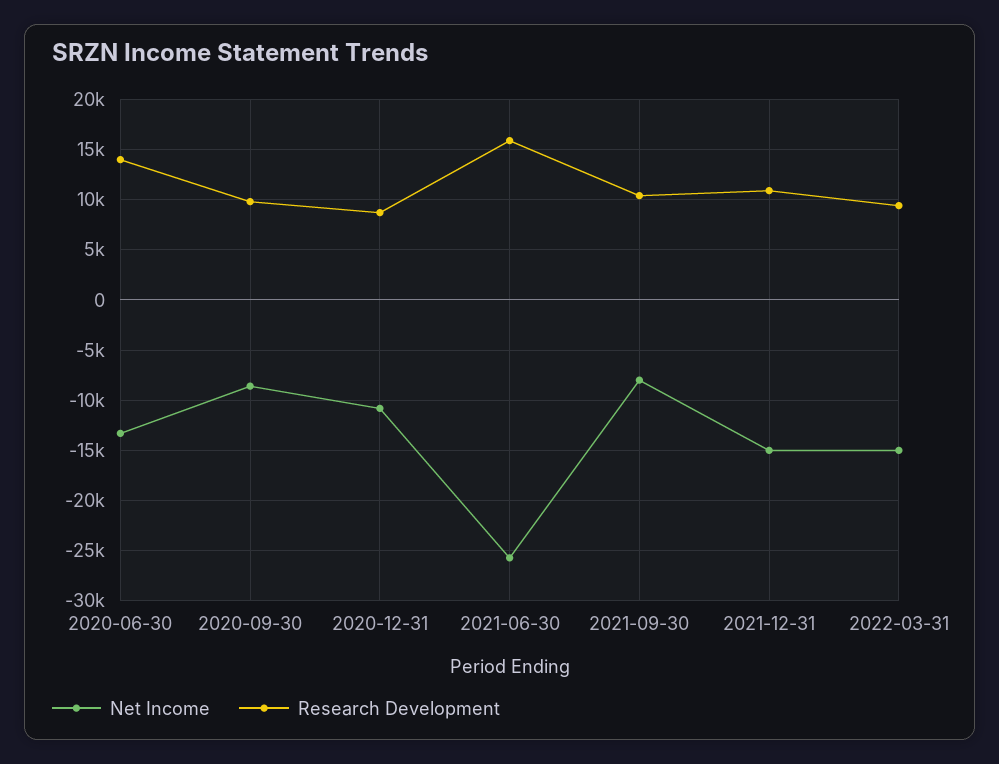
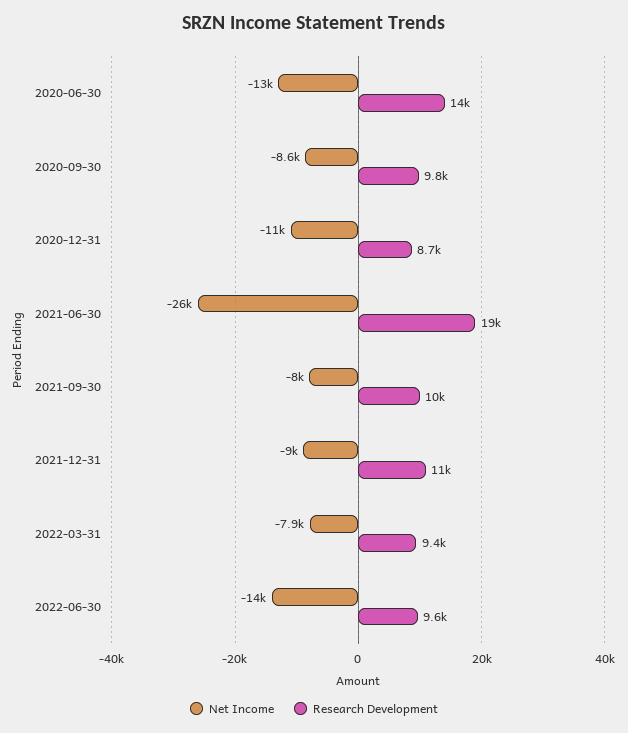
Research Development, 2021-06-30: 16000 -> 19000
Net Income, 2021-12-31: -15000 -> -9000
Net Income, 2022-03-31: -15000 -> -7900
Net Income, 2022-06-30: none -> -14000
Research Development, 2022-06-30: none -> 9600

